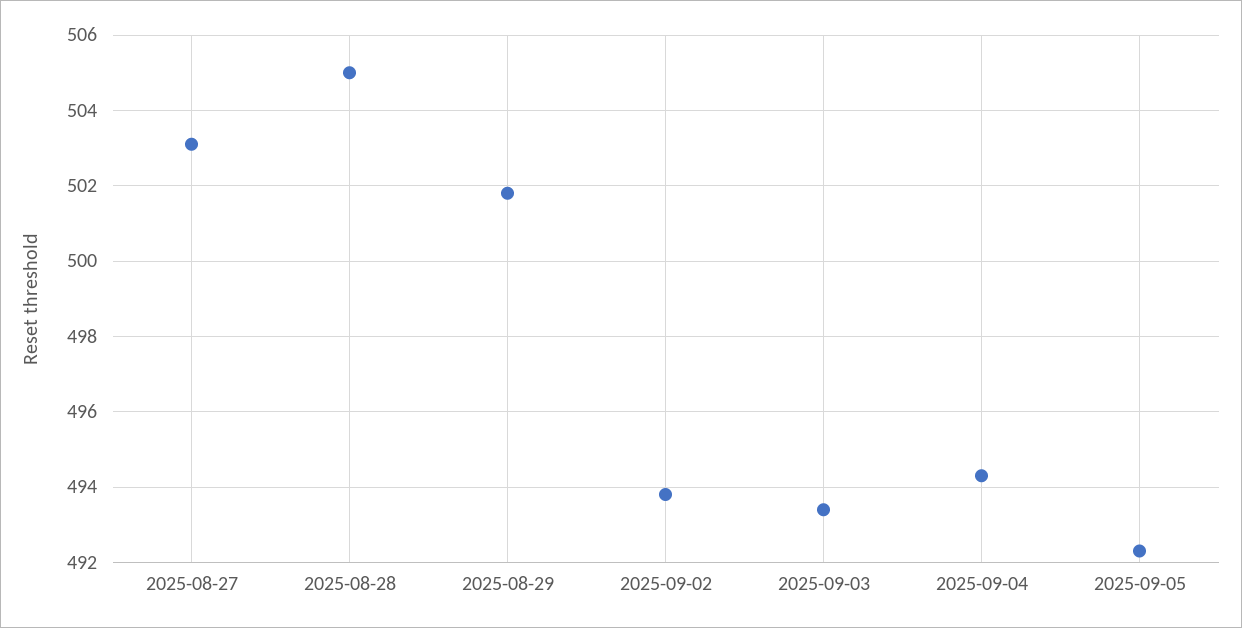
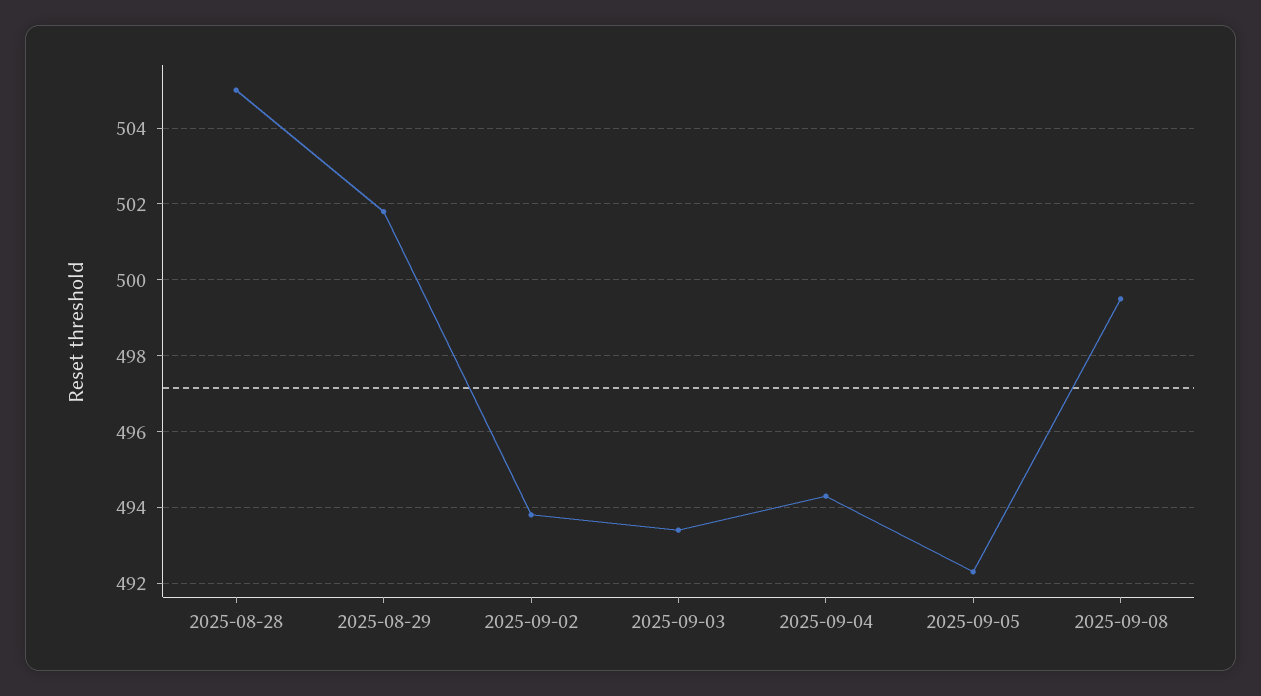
2025-08-27: 503 -> none
2025-09-08: none -> 499.5

